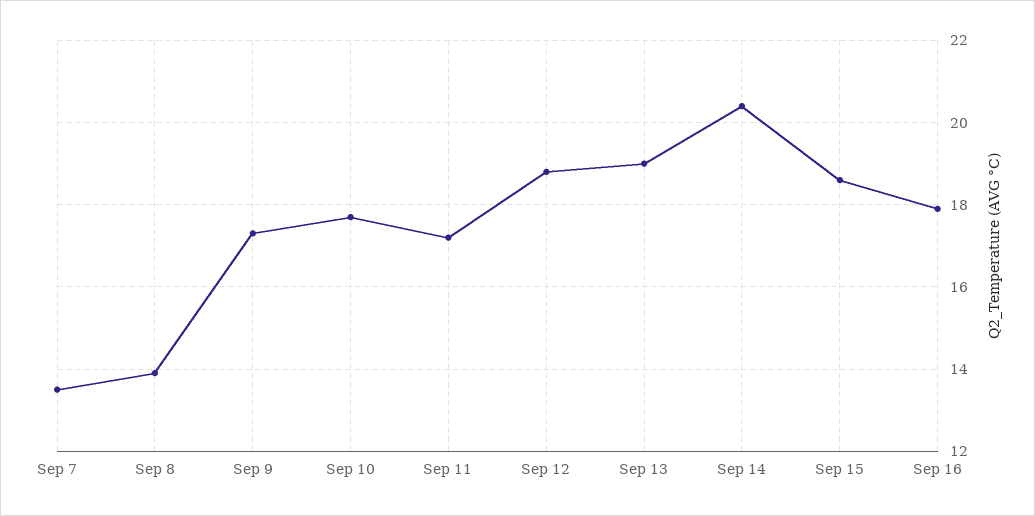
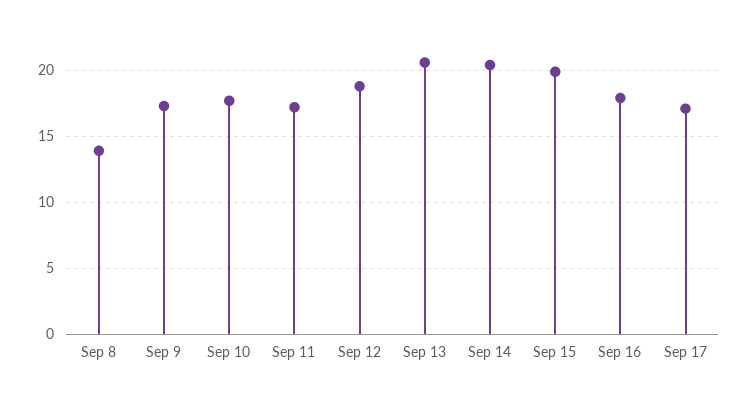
Sep 7: 13.5 -> none
Sep 13: 19 -> 20.5
Sep 15: 18.5 -> 20
Sep 17: none -> 17

